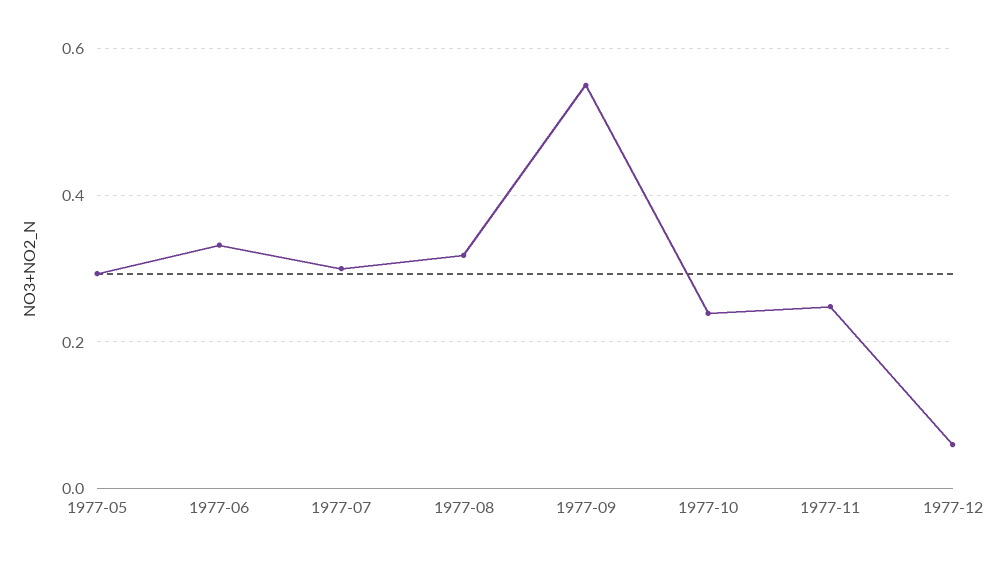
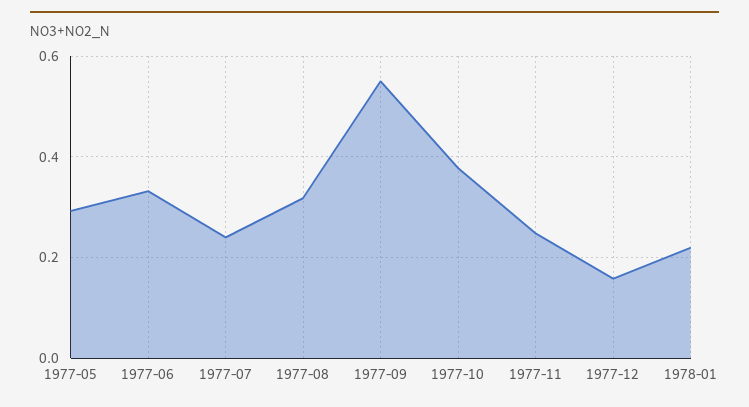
1977-07: 0.3 -> 0.24
1977-10: 0.24 -> 0.38
1977-12: 0.06 -> 0.16
1978-01: none -> 0.22

